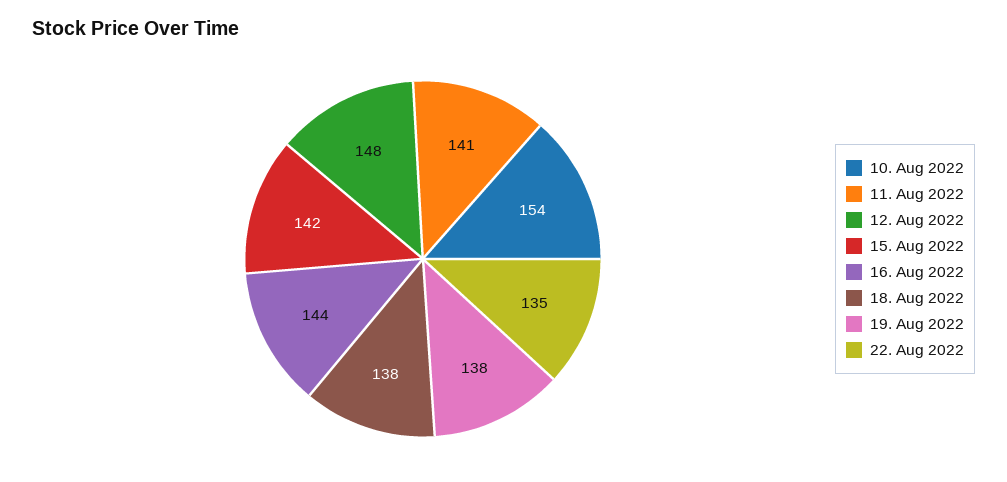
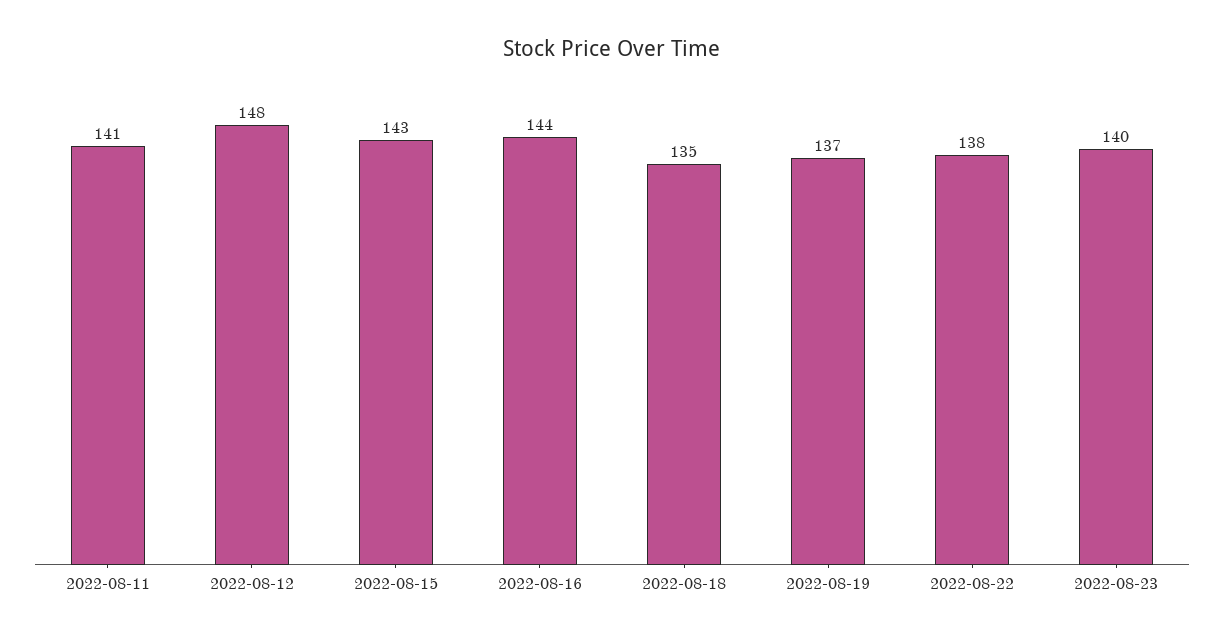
10. Aug 2022: 154 -> none
15. Aug 2022: 142 -> 143
18. Aug 2022: 138 -> 135
19. Aug 2022: 138 -> 137
22. Aug 2022: 135 -> 138
2022-08-23: none -> 140

